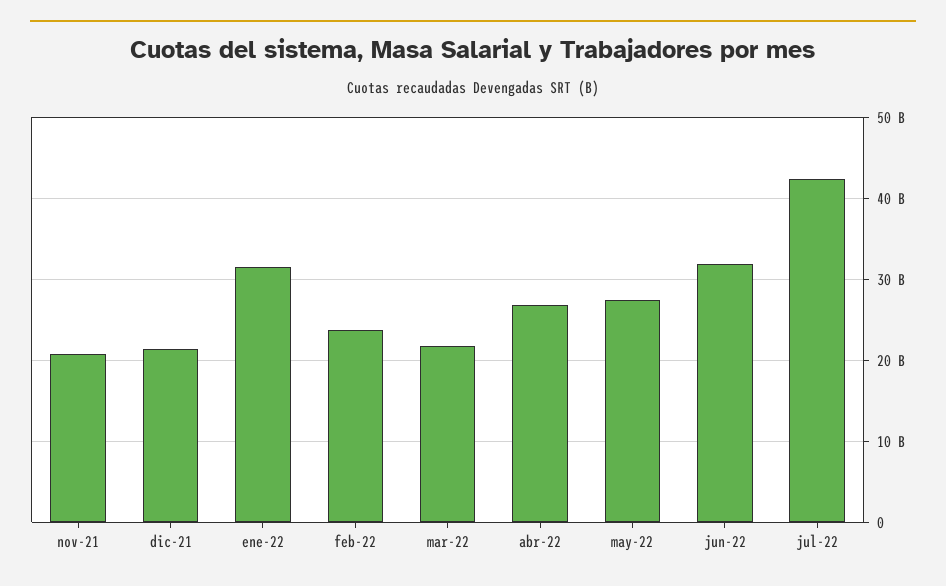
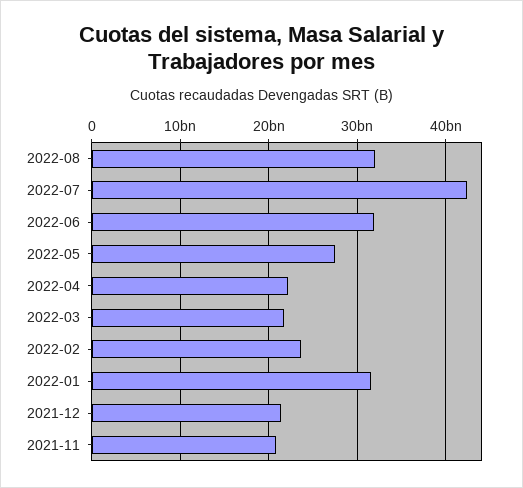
abr-22: 27000000000 -> 22000000000
2022-08: none -> 32000000000

